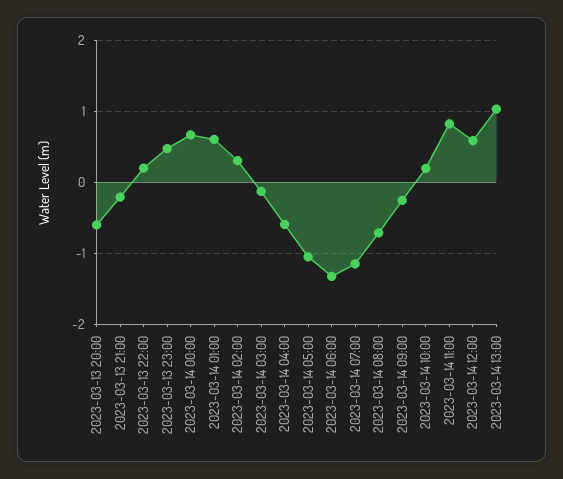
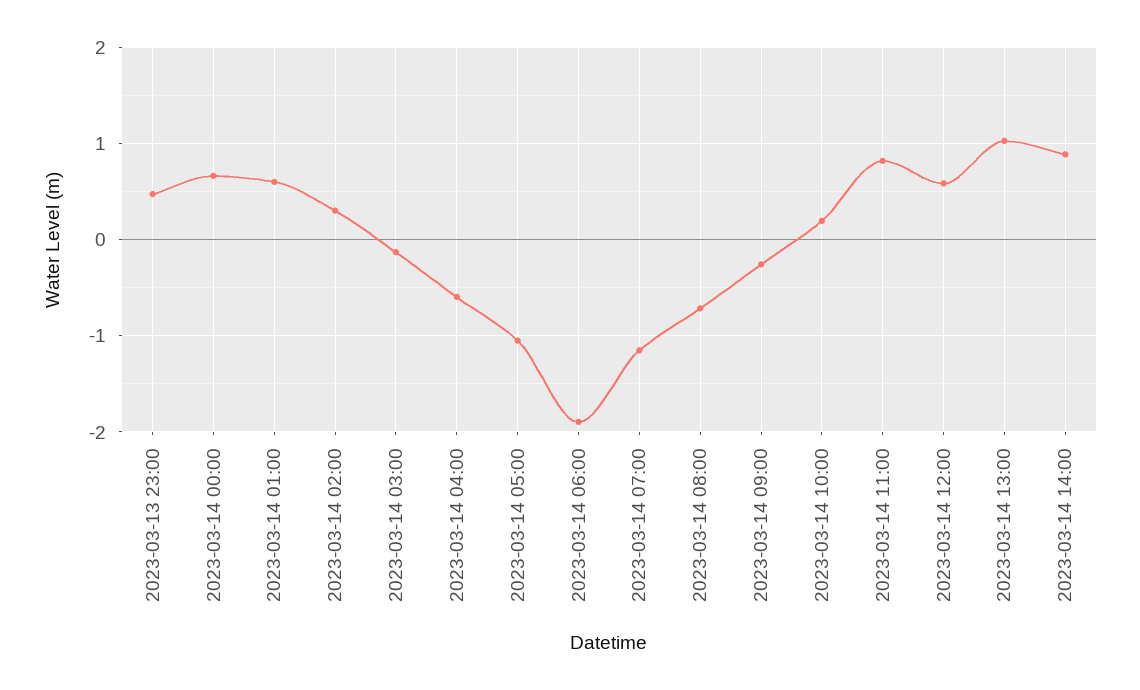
2023-03-13 20:00: -0.6 -> none
2023-03-13 21:00: -0.2 -> none
2023-03-13 22:00: 0.2 -> none
2023-03-14 06:00: -1.3 -> -1.9
2023-03-14 14:00: none -> 0.9

